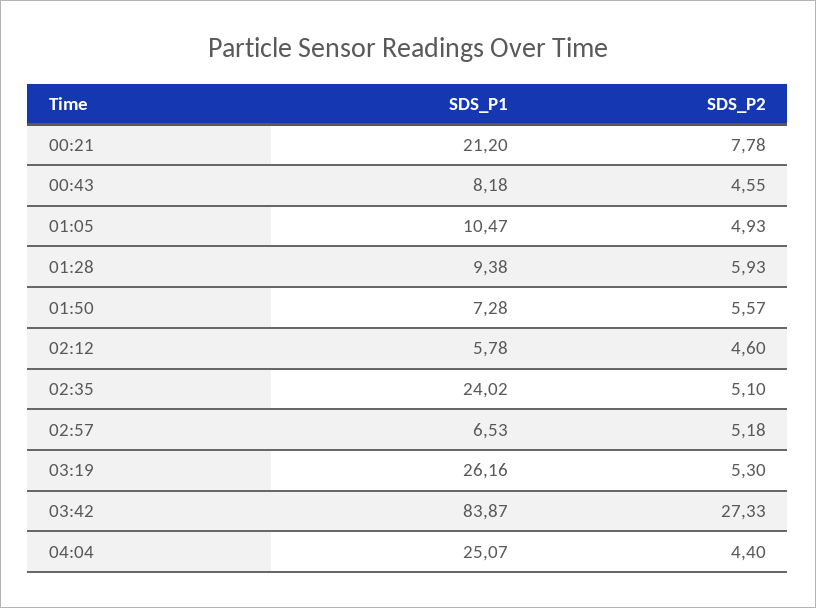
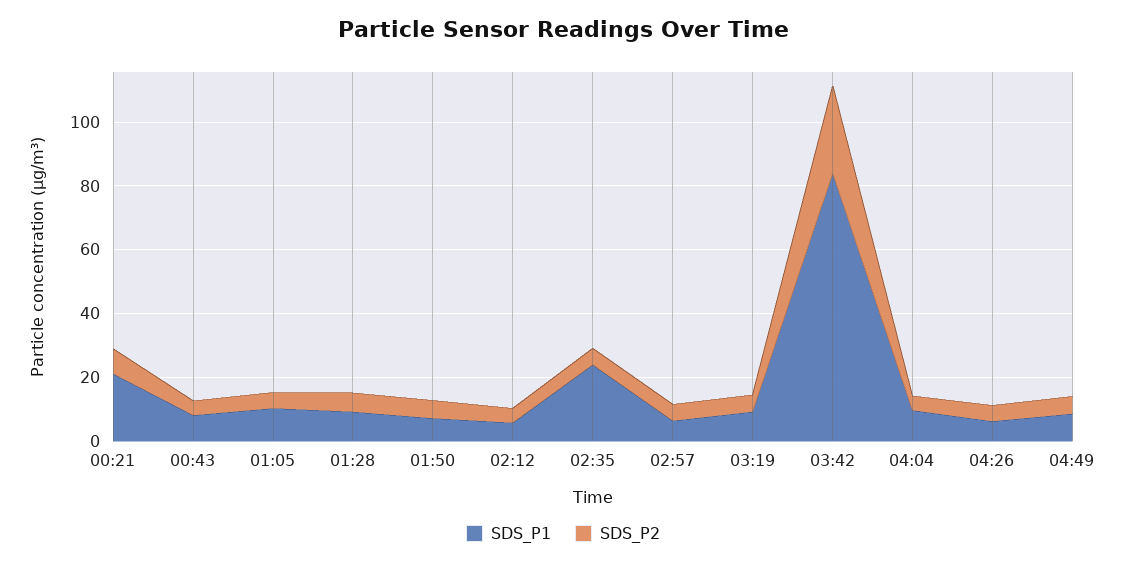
SDS_P1, 03:19: 26.16 -> 10
SDS_P1, 04:04: 25.07 -> 10
SDS_P1, 04:26: none -> 5
SDS_P2, 04:26: none -> 5
SDS_P1, 04:49: none -> 10
SDS_P2, 04:49: none -> 5

